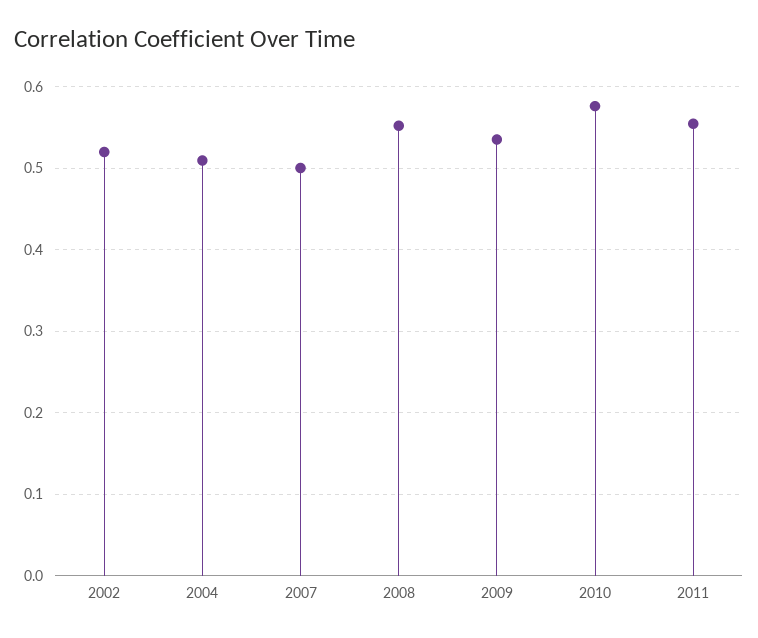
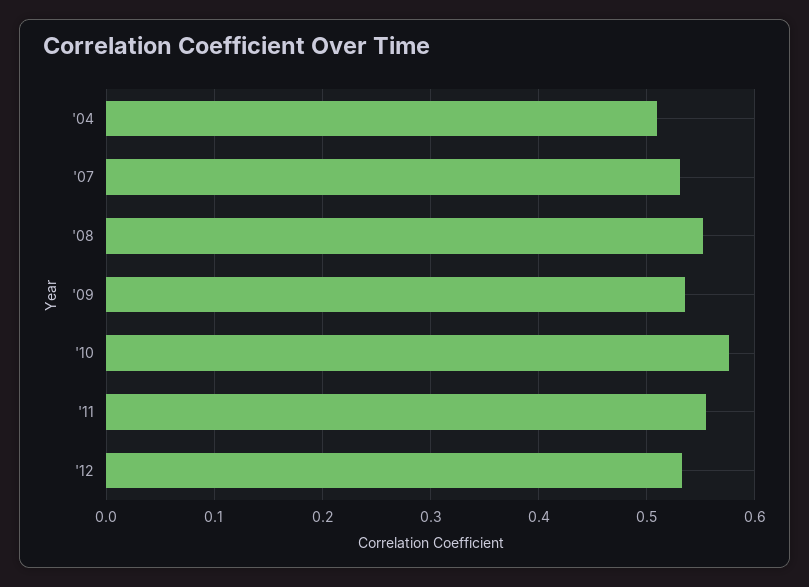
2002: 0.52 -> none
2007: 0.5 -> 0.53
'12: none -> 0.53

